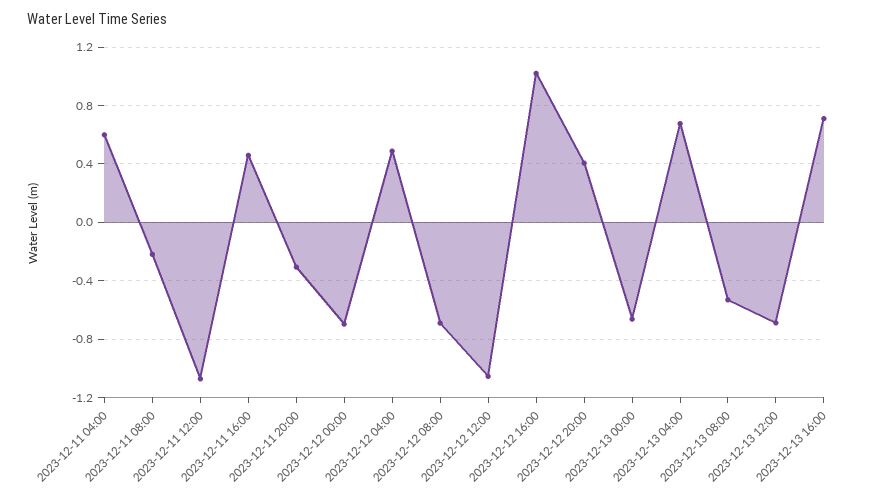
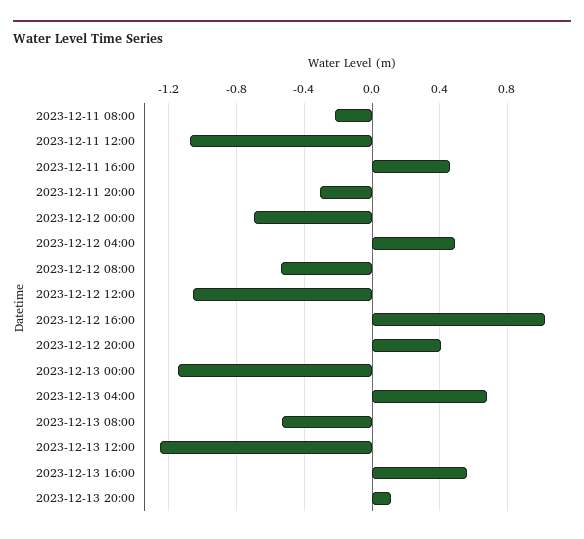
2023-12-11 04:00: 0.6 -> none
2023-12-12 08:00: -0.7 -> -0.55
2023-12-13 00:00: -0.65 -> -1.15
2023-12-13 12:00: -0.7 -> -1.25
2023-12-13 16:00: 0.7 -> 0.55
2023-12-13 20:00: none -> 0.1

